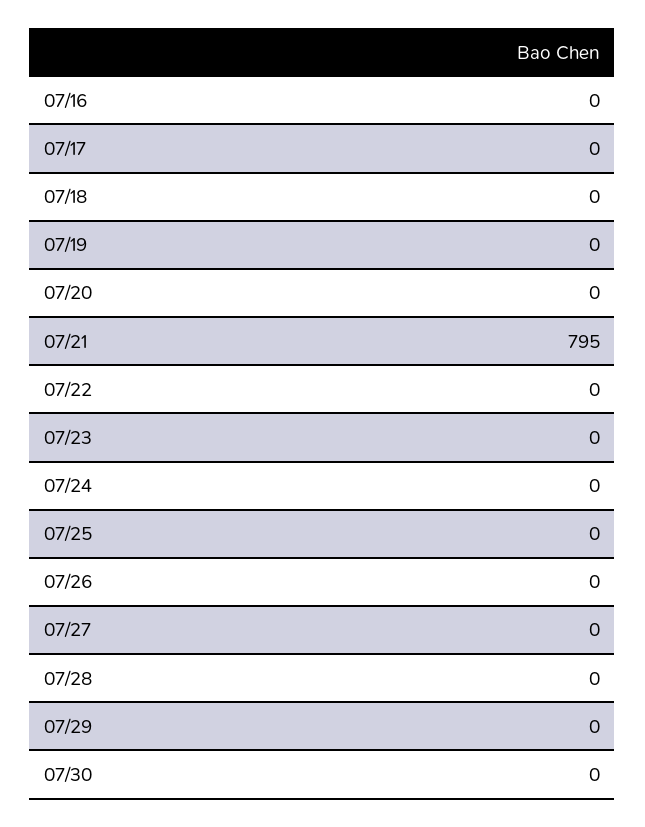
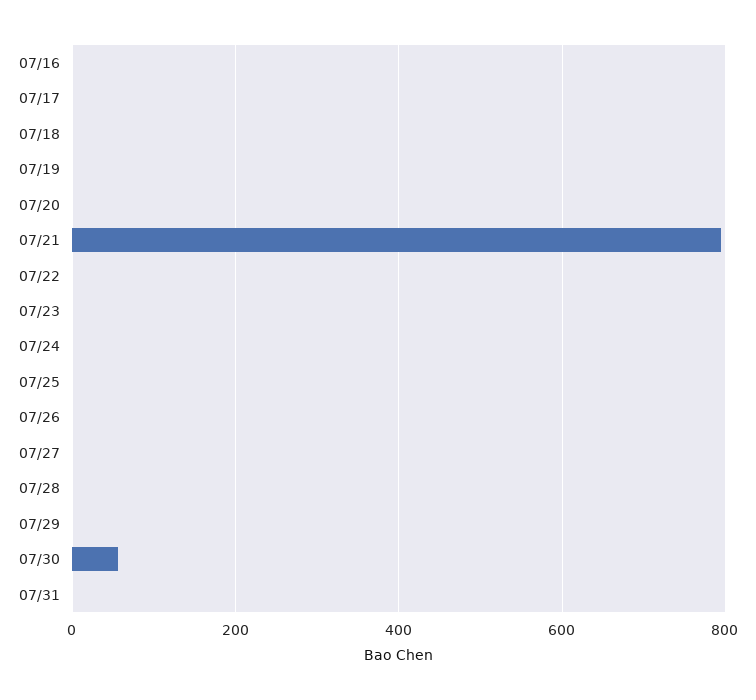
07/30: 0 -> 60
07/31: none -> 0

